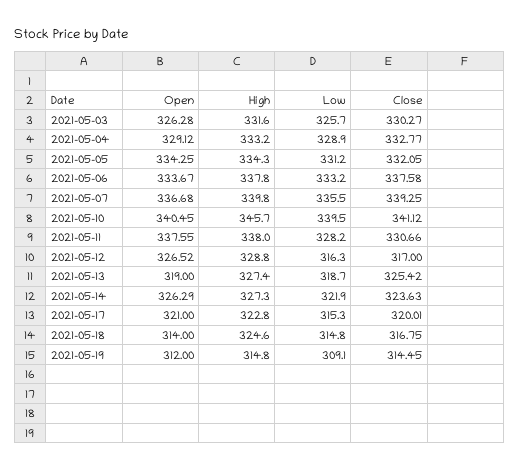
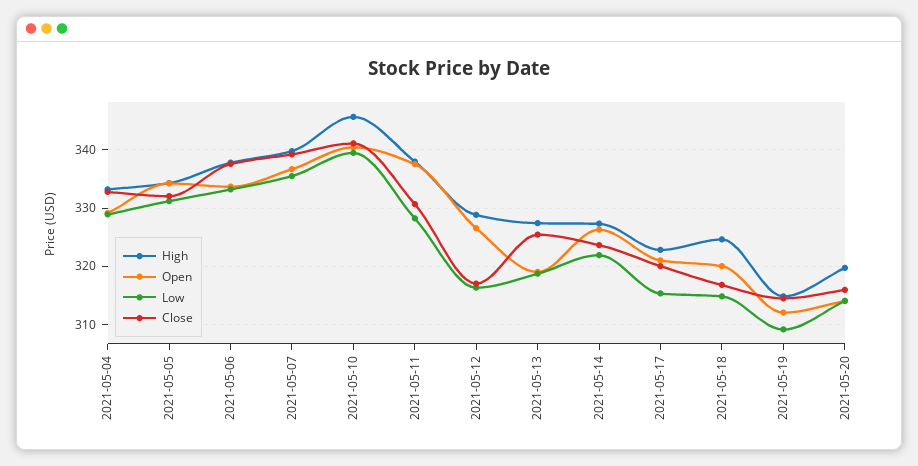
Open, 2021-05-03: 326.28 -> none
High, 2021-05-03: 331.6 -> none
Low, 2021-05-03: 325.7 -> none
Close, 2021-05-03: 330.27 -> none
Open, 2021-05-18: 314 -> 320
High, 2021-05-20: none -> 320
Open, 2021-05-20: none -> 314
Low, 2021-05-20: none -> 314
Close, 2021-05-20: none -> 316

